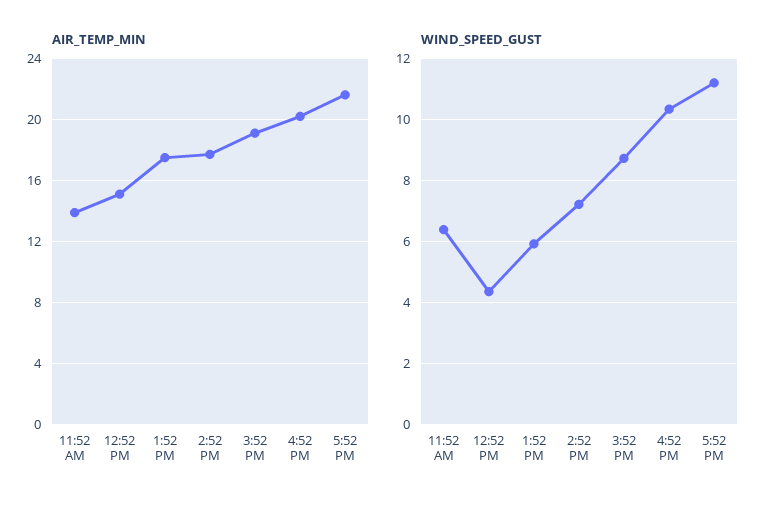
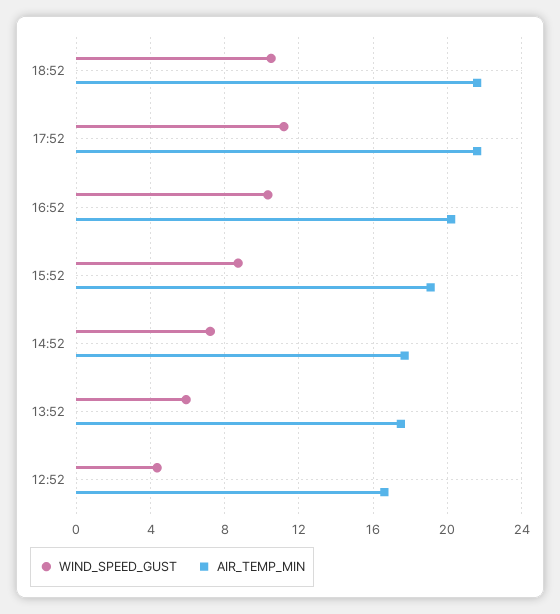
AIR_TEMP_MIN, 11:52 AM: 14 -> none
AIR_TEMP_MIN, 12:52 PM: 15 -> 16.5
WIND_SPEED_GUST, 11:52 AM: 6.4 -> none
WIND_SPEED_GUST, 18:52: none -> 10.5
AIR_TEMP_MIN, 18:52: none -> 21.5

